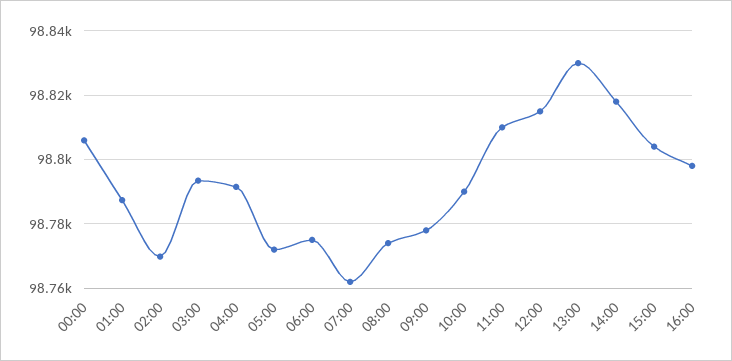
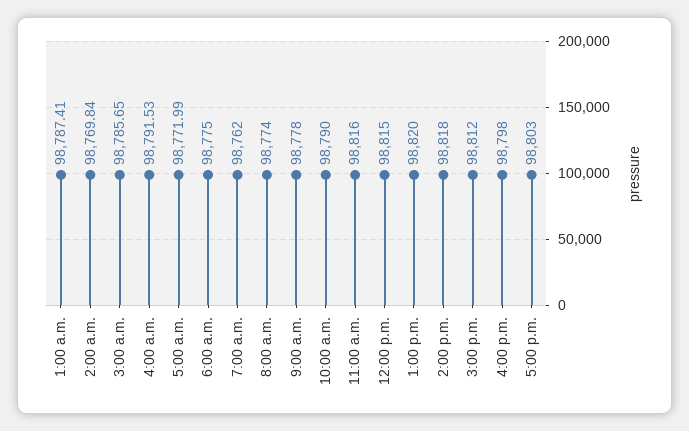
00:00: 98806 -> none
03:00: 98794 -> 98785.65
11:00: 98810 -> 98816
13:00: 98830 -> 98820
15:00: 98804 -> 98812
5:00 p.m.: none -> 98803

